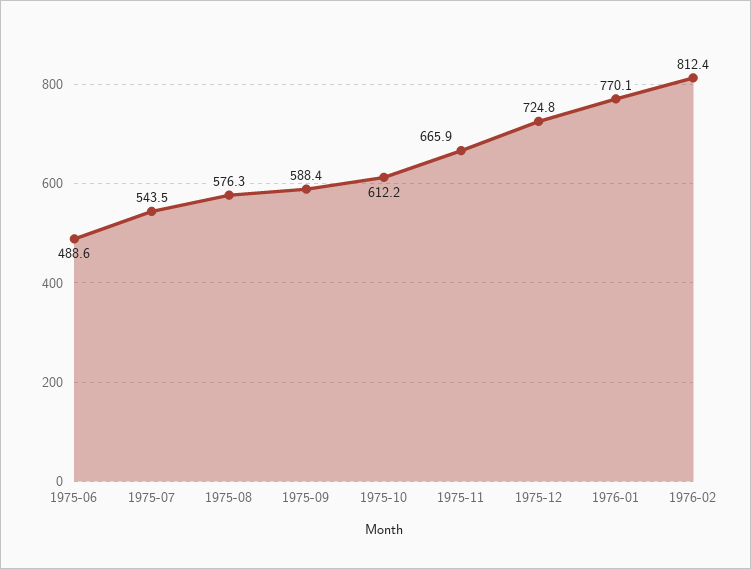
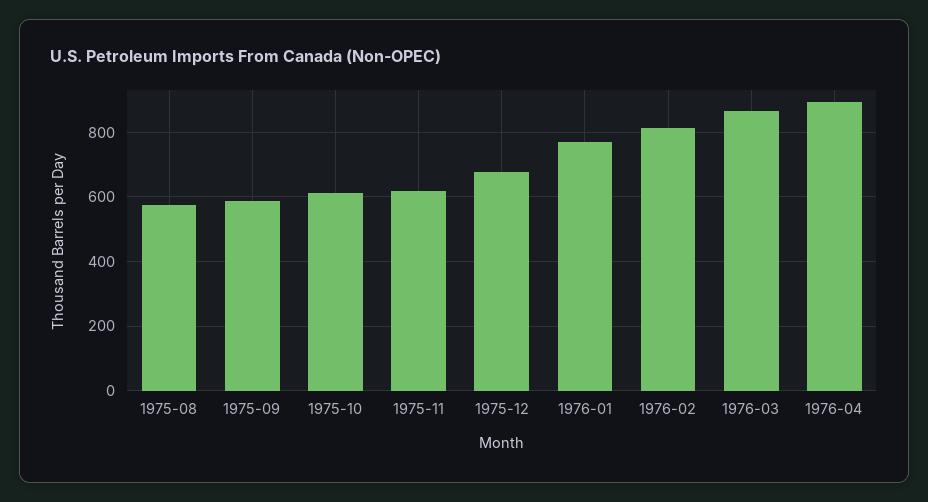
1975-06: 488.6 -> none
1975-07: 543.5 -> none
1975-11: 665.9 -> 620
1975-12: 724.8 -> 680
1976-03: none -> 860
1976-04: none -> 900

